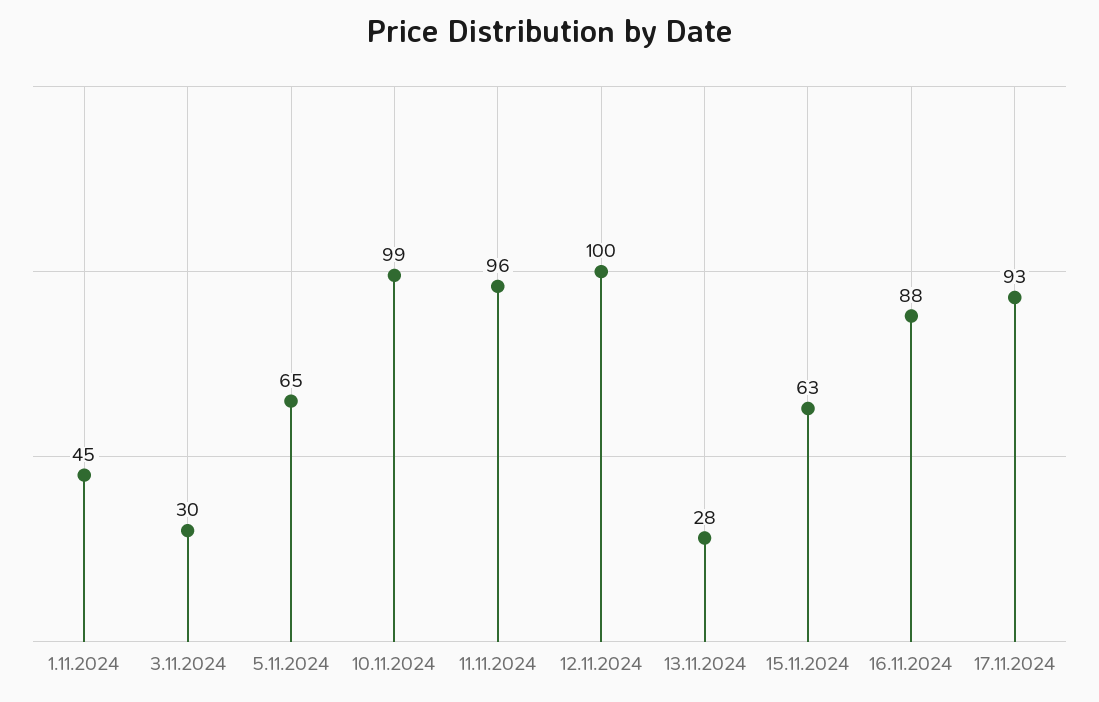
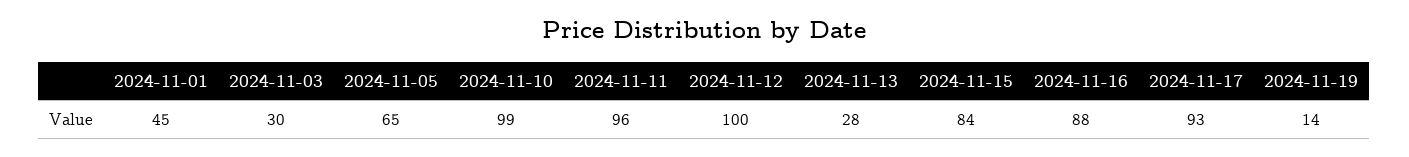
15.11.2024: 63 -> 84
2024-11-19: none -> 14

